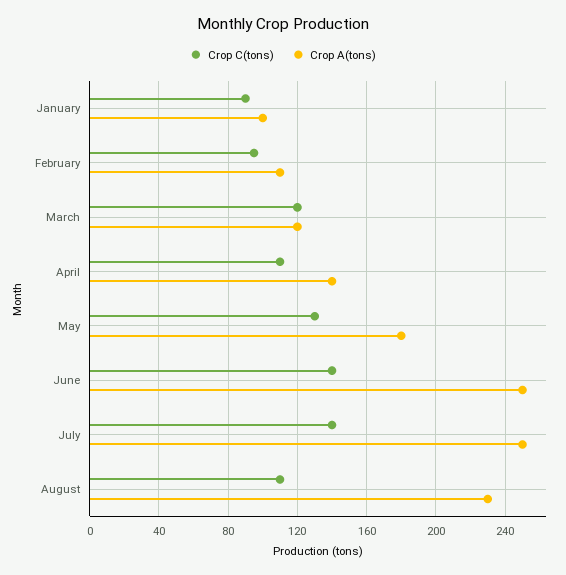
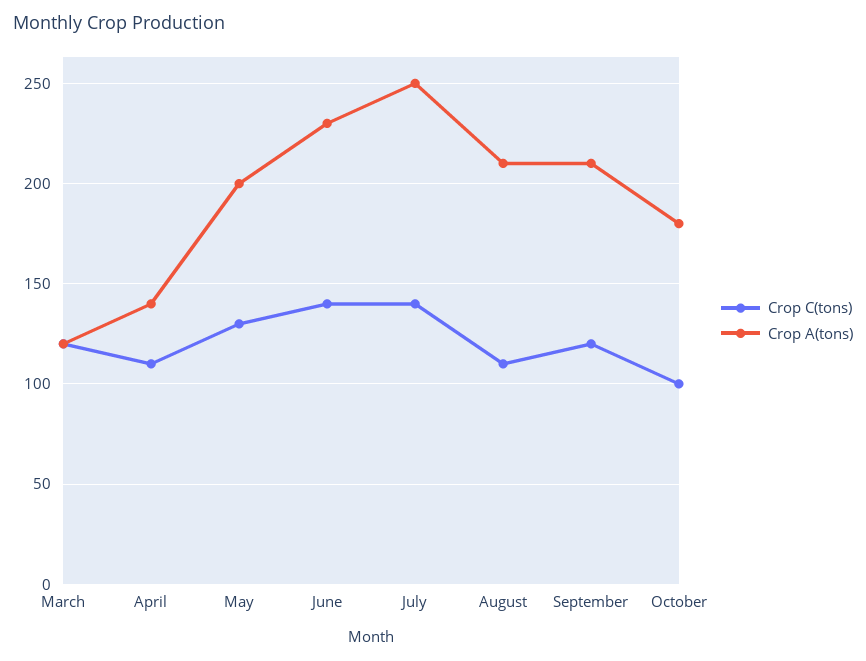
Crop C(tons), January: 90 -> none
Crop A(tons), January: 100 -> none
Crop C(tons), February: 95 -> none
Crop A(tons), February: 110 -> none
Crop A(tons), May: 180 -> 200
Crop A(tons), June: 250 -> 230
Crop A(tons), August: 230 -> 210
Crop C(tons), September: none -> 120
Crop A(tons), September: none -> 210
Crop C(tons), October: none -> 100
Crop A(tons), October: none -> 180

